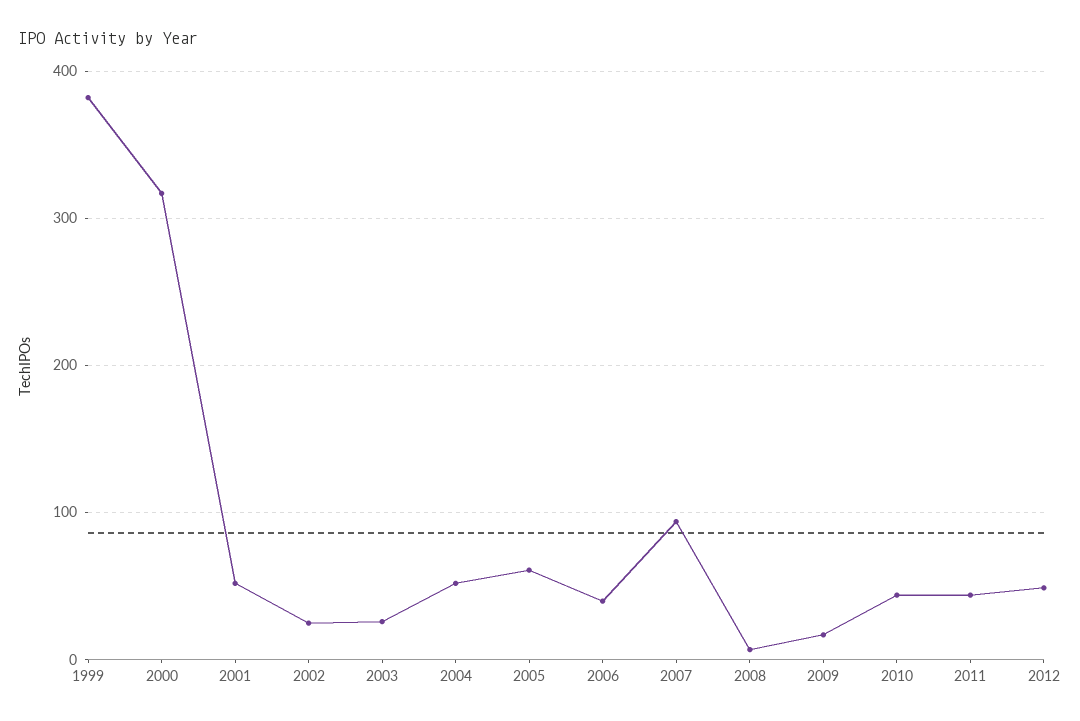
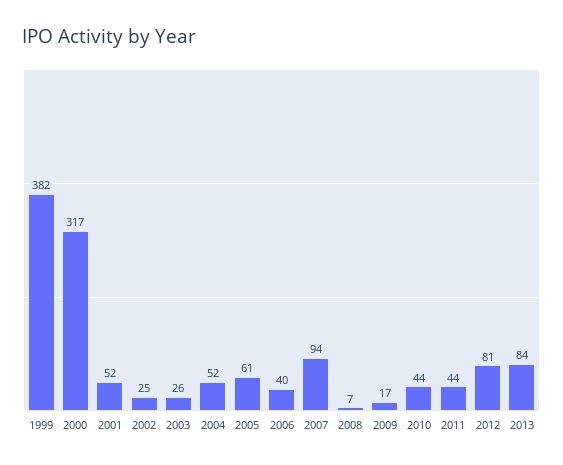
2012: 50 -> 81
2013: none -> 84

